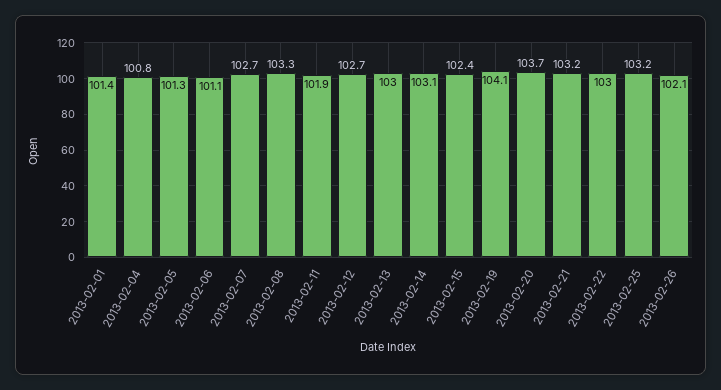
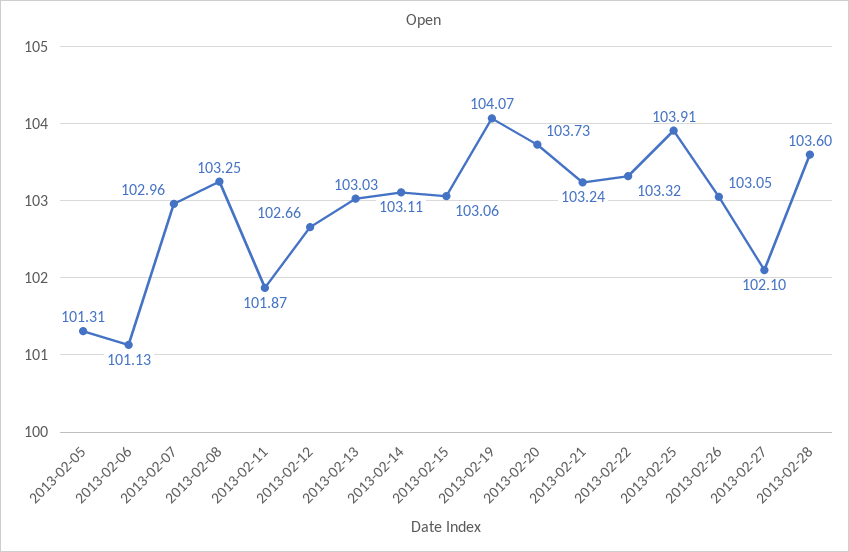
2013-02-01: 101.4 -> none
2013-02-04: 100.8 -> none
2013-02-07: 102.7 -> 102.96
2013-02-15: 102.4 -> 103.06
2013-02-22: 103 -> 103.32
2013-02-25: 103.2 -> 103.91
2013-02-26: 102.1 -> 103.05
2013-02-27: none -> 102.1
2013-02-28: none -> 103.6

